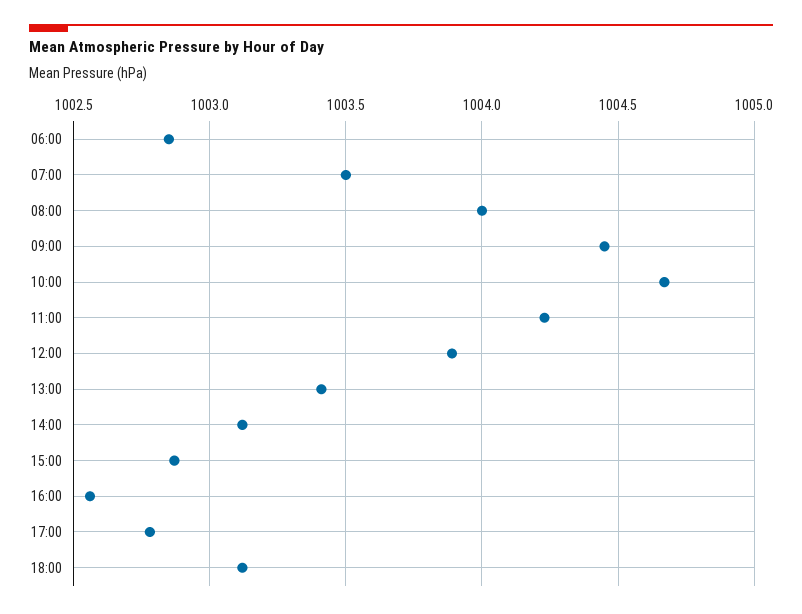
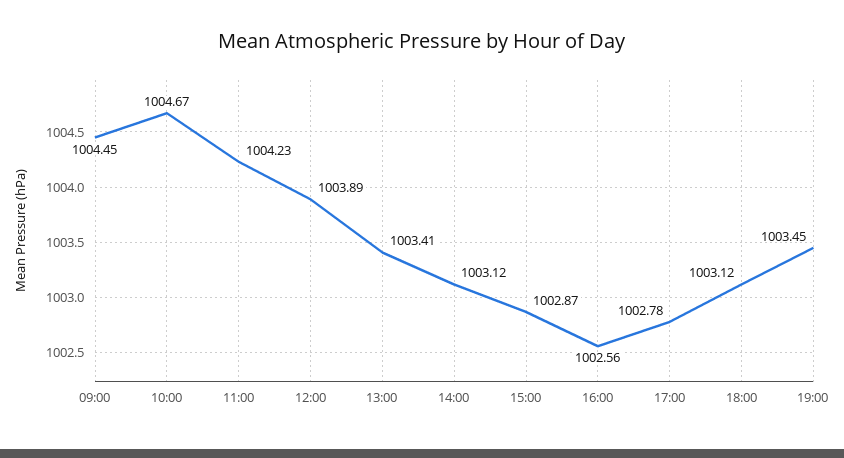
06:00: 1002.85 -> none
07:00: 1003.5 -> none
08:00: 1004 -> none
19:00: none -> 1003.45

